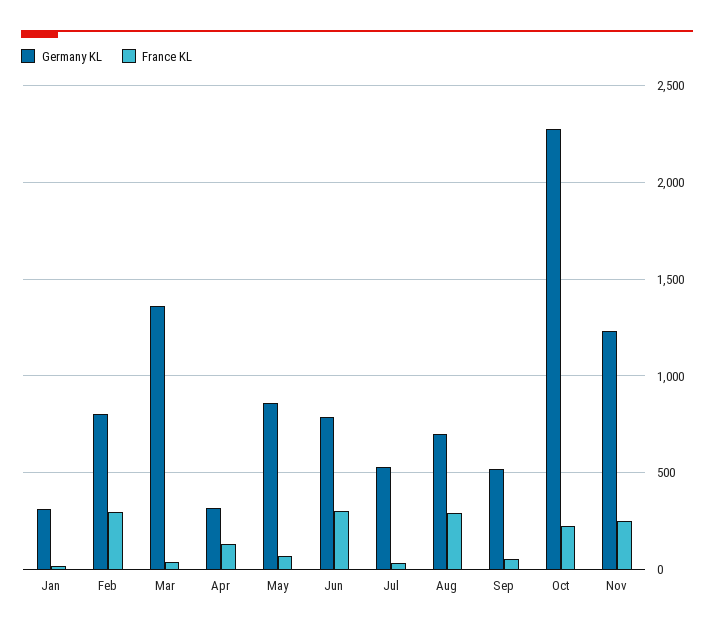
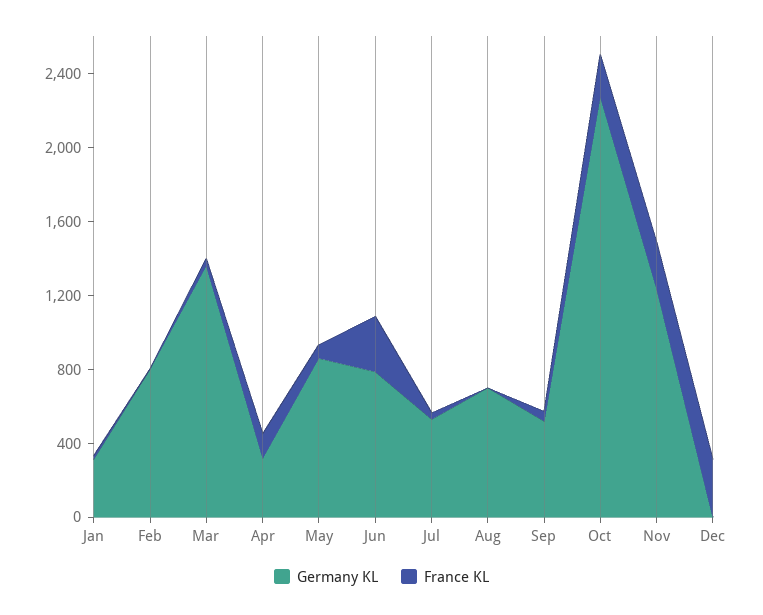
France KL, Feb: 300 -> 0
France KL, Aug: 300 -> 0
Germany KL, Dec: none -> 0
France KL, Dec: none -> 300

